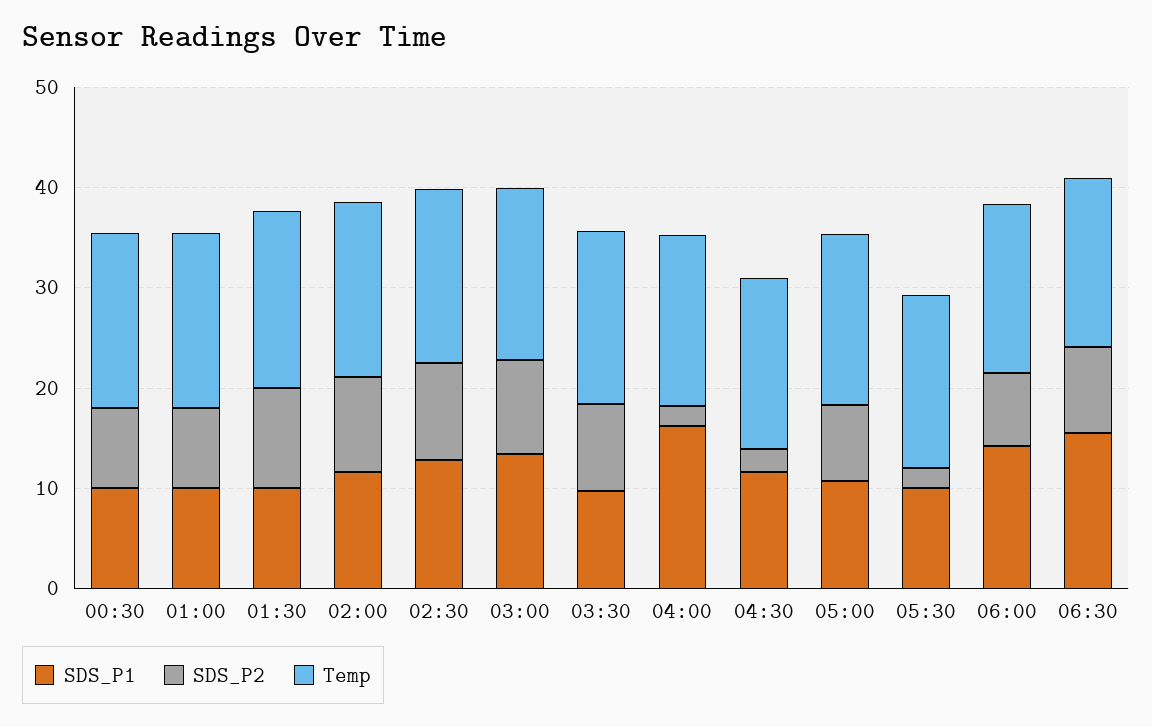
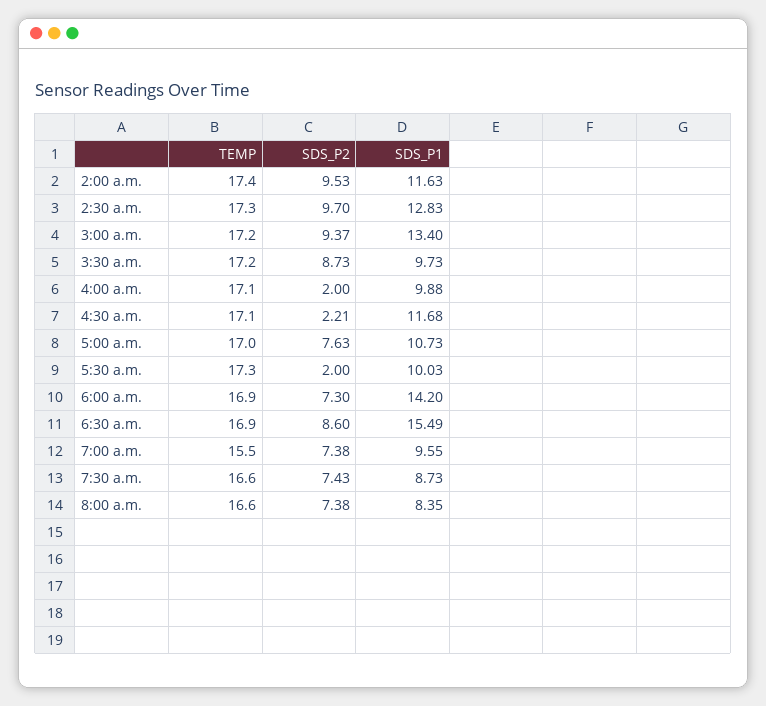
SDS_P1, 00:30: 10 -> none
SDS_P2, 00:30: 8 -> none
Temp, 00:30: 18 -> none
SDS_P1, 01:00: 10 -> none
SDS_P2, 01:00: 8 -> none
Temp, 01:00: 18 -> none
SDS_P1, 01:30: 10 -> none
SDS_P2, 01:30: 10 -> none
Temp, 01:30: 18 -> none
SDS_P1, 04:00: 16 -> 9.88
Temp, 7:00 a.m.: none -> 15.5
SDS_P2, 7:00 a.m.: none -> 7.38
SDS_P1, 7:00 a.m.: none -> 9.55
Temp, 7:30 a.m.: none -> 16.6
SDS_P2, 7:30 a.m.: none -> 7.43
SDS_P1, 7:30 a.m.: none -> 8.73
Temp, 8:00 a.m.: none -> 16.6
SDS_P2, 8:00 a.m.: none -> 7.38
SDS_P1, 8:00 a.m.: none -> 8.35

